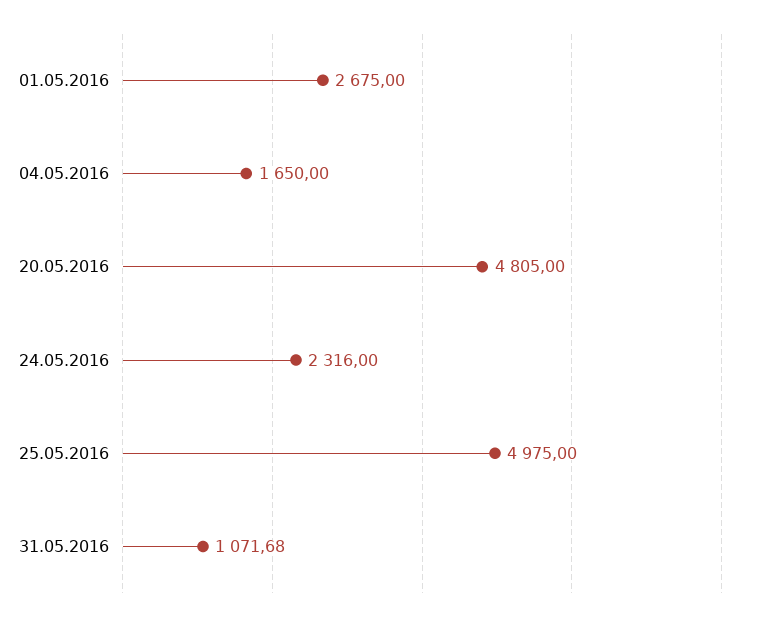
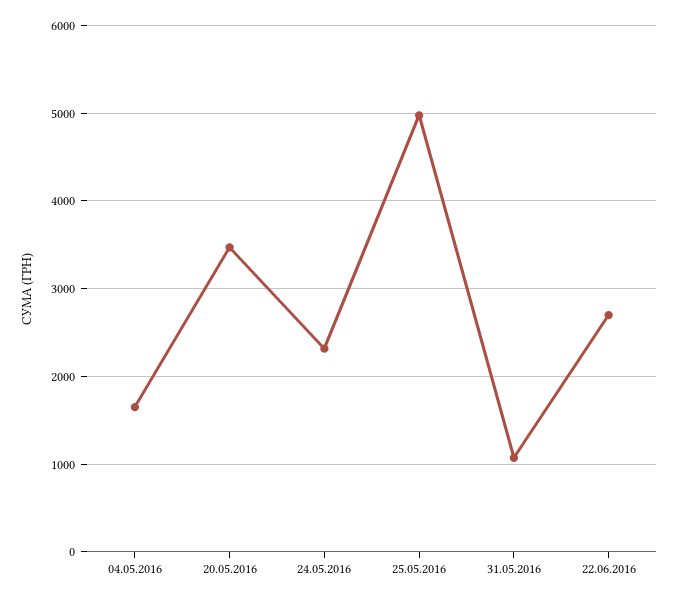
01.05.2016: 2675 -> none
20.05.2016: 4805 -> 3500
22.06.2016: none -> 2700

